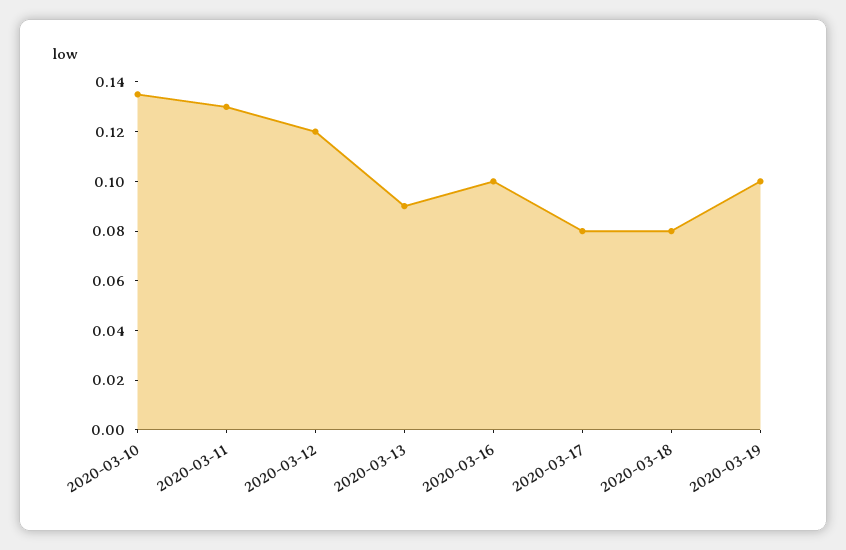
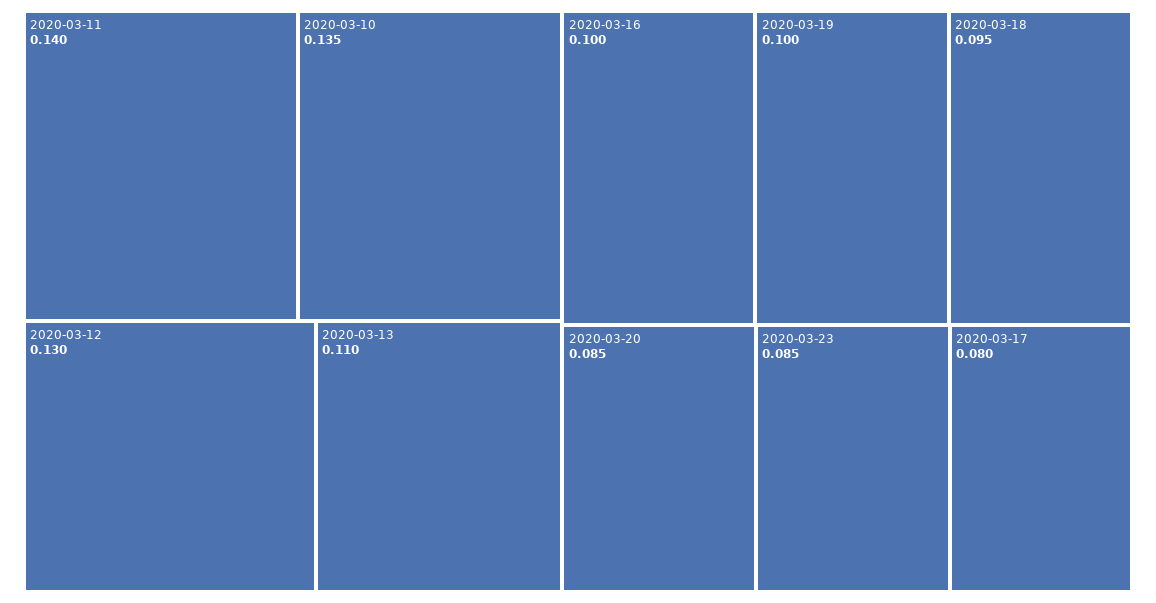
2020-03-11: 0.13 -> 0.14
2020-03-12: 0.12 -> 0.13
2020-03-13: 0.09 -> 0.11
2020-03-18: 0.08 -> 0.095
2020-03-20: none -> 0.085
2020-03-23: none -> 0.085

